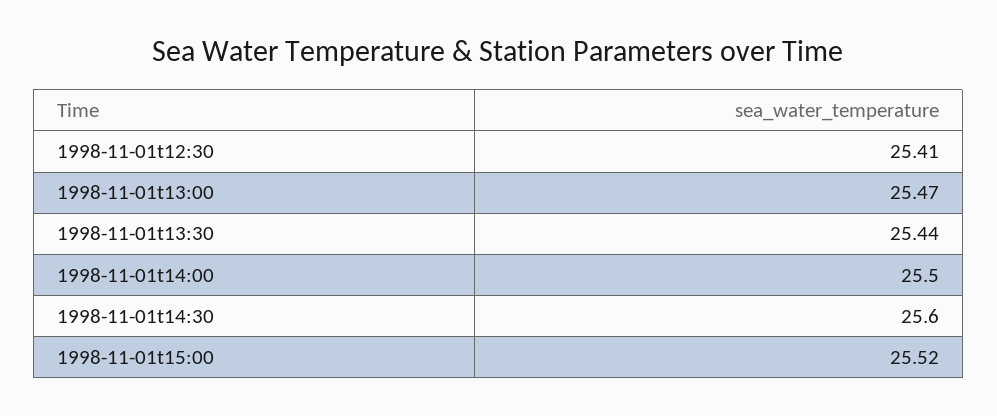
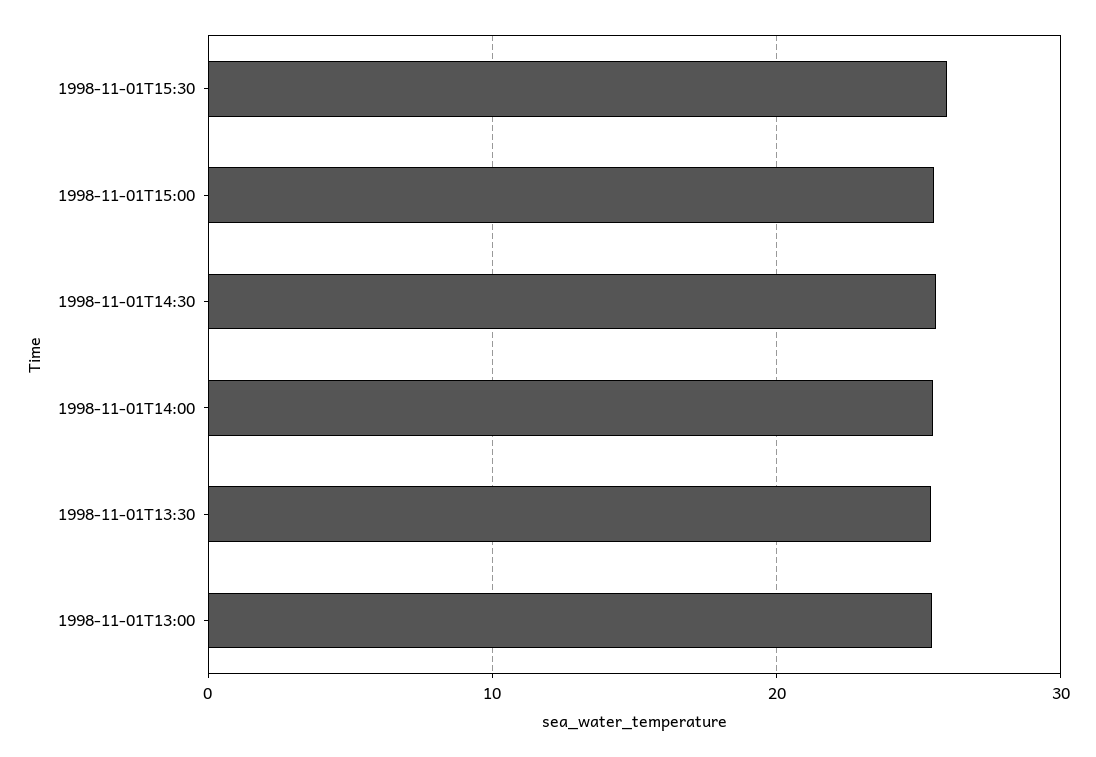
1998-11-01t12:30: 25.41 -> none
1998-11-01T15:30: none -> 26

